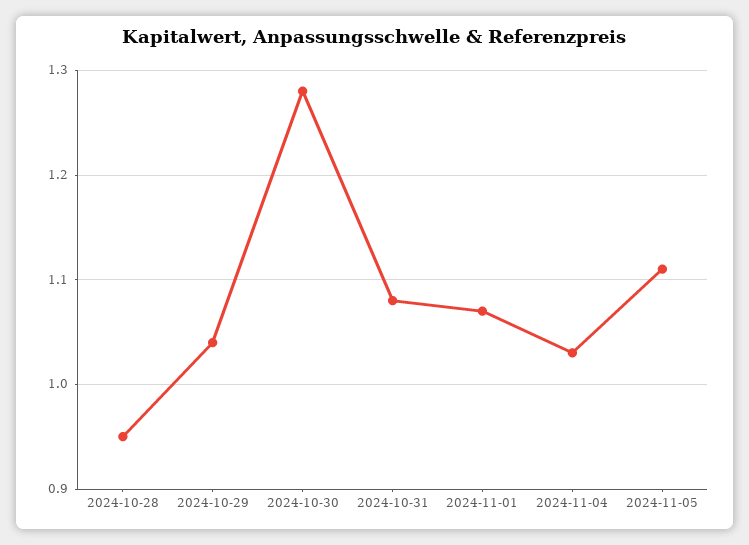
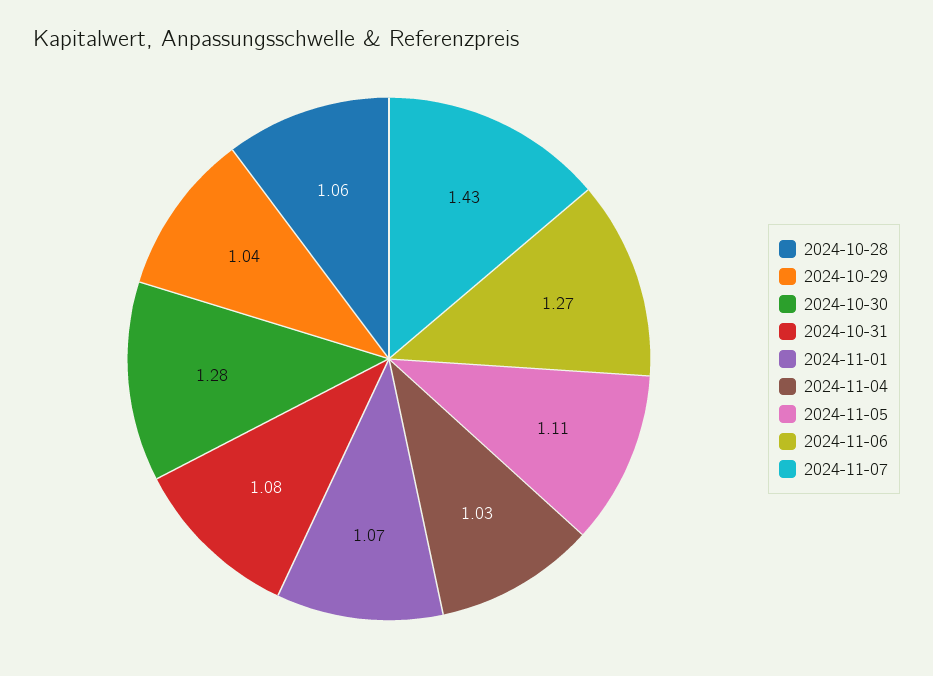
2024-10-28: 0.95 -> 1.06
2024-11-06: none -> 1.27
2024-11-07: none -> 1.43

